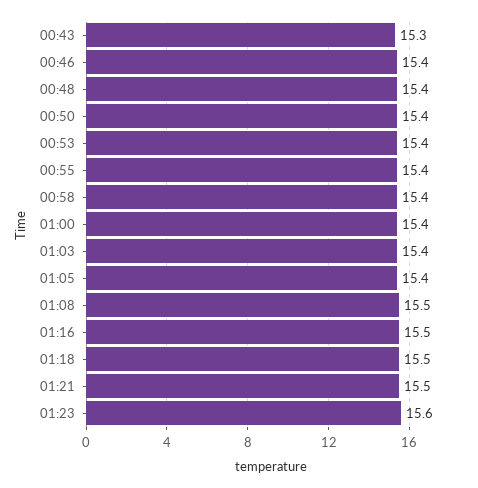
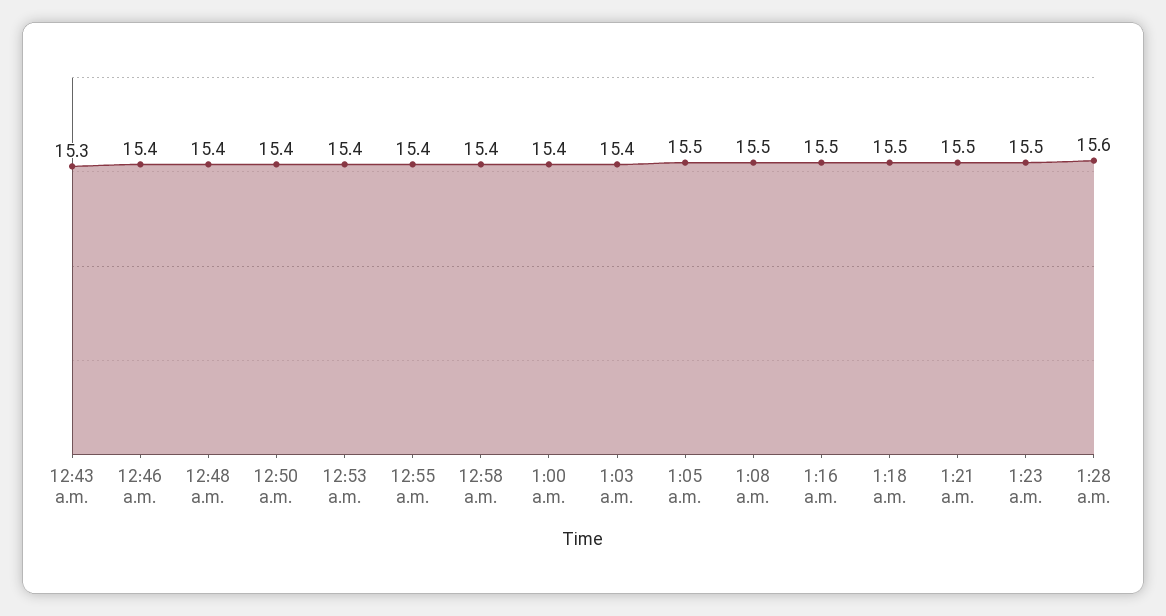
01:05: 15.4 -> 15.5
01:23: 15.6 -> 15.5
1:28 a.m.: none -> 15.6

